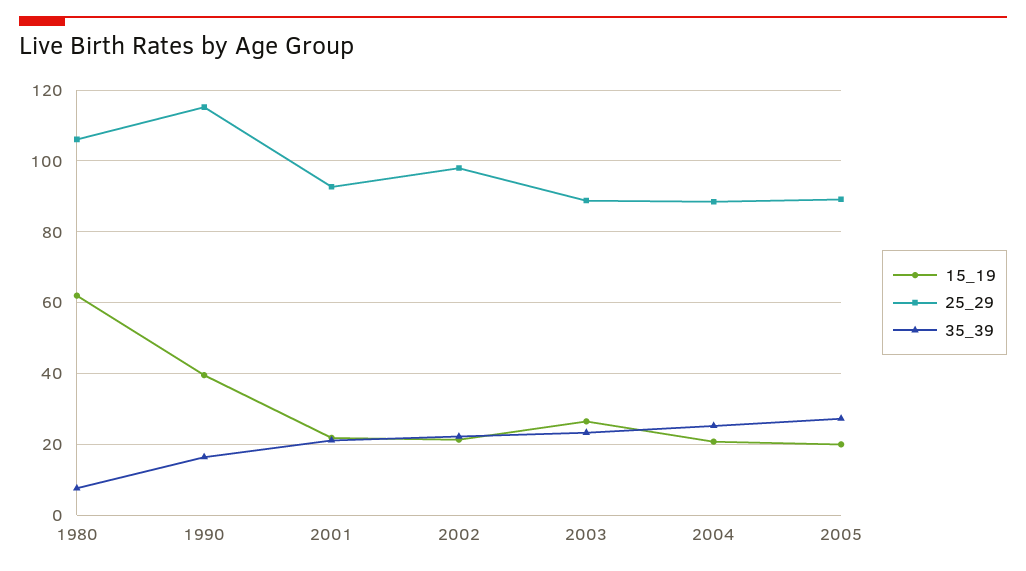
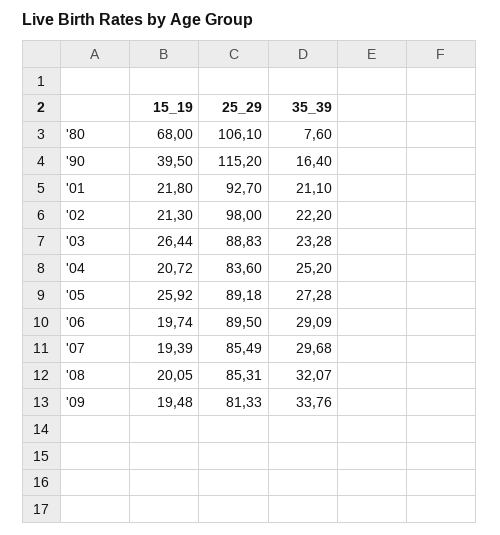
15_19, 1980: 62 -> 68
25_29, 2004: 88 -> 83.6
15_19, 2005: 20 -> 25.92
15_19, '06: none -> 19.74
25_29, '06: none -> 89.5
35_39, '06: none -> 29.09
15_19, '07: none -> 19.39
25_29, '07: none -> 85.49
35_39, '07: none -> 29.68
15_19, '08: none -> 20.05
25_29, '08: none -> 85.31
35_39, '08: none -> 32.07
15_19, '09: none -> 19.48
25_29, '09: none -> 81.33
35_39, '09: none -> 33.76

